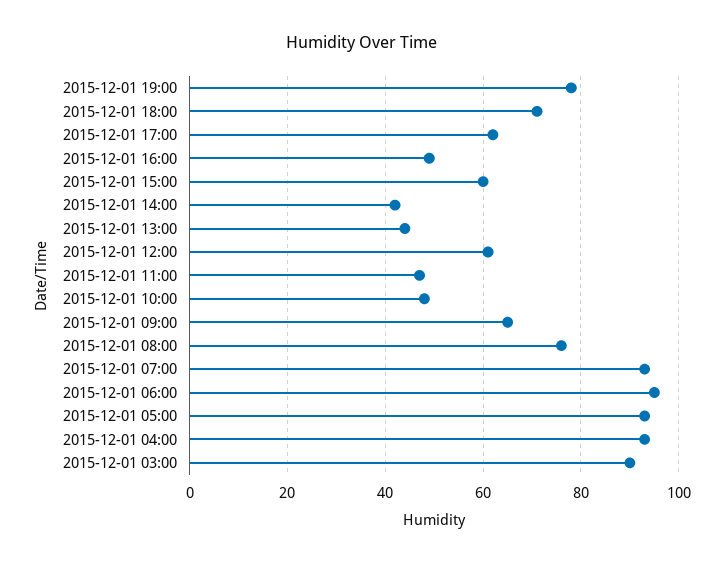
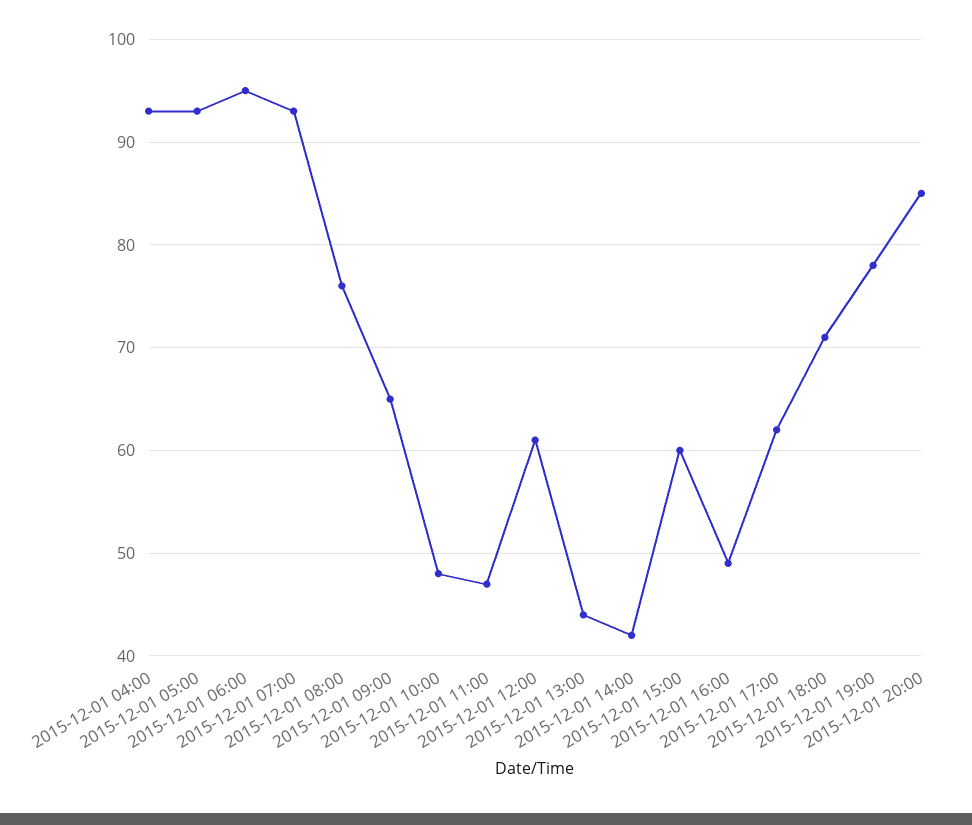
2015-12-01 03:00: 90 -> none
2015-12-01 20:00: none -> 85

